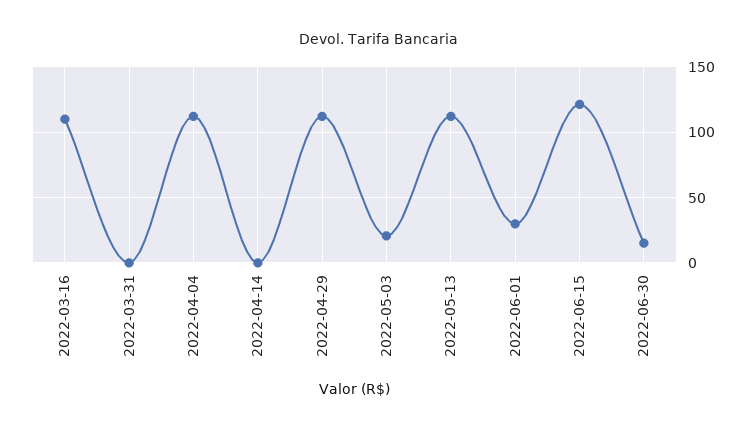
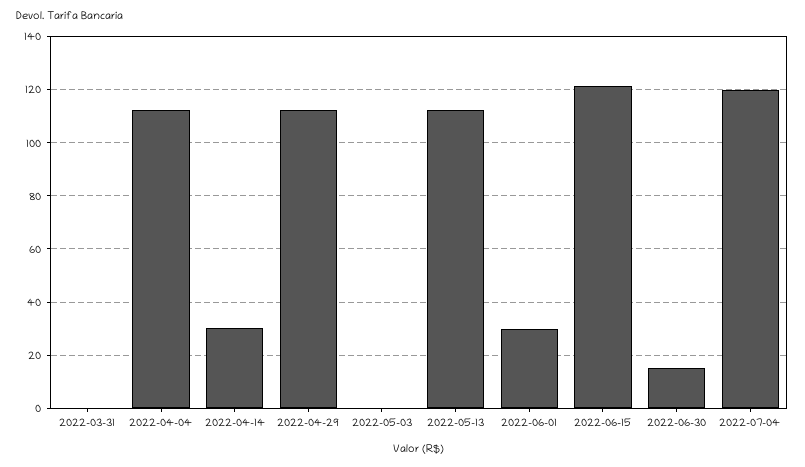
2022-03-16: 110 -> none
2022-04-14: 0 -> 30
2022-05-03: 20 -> 0
2022-07-04: none -> 120

